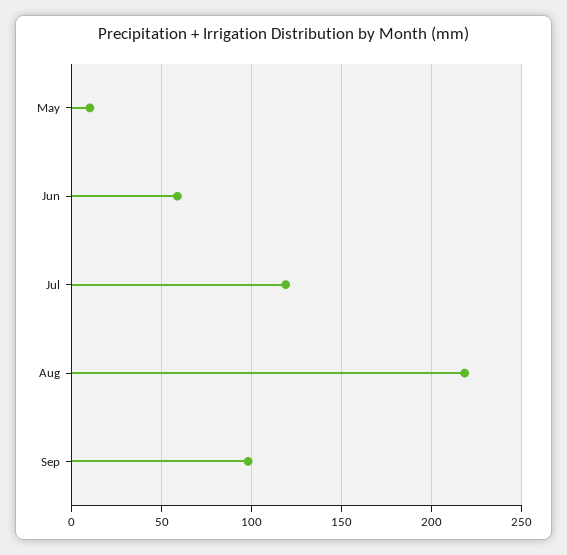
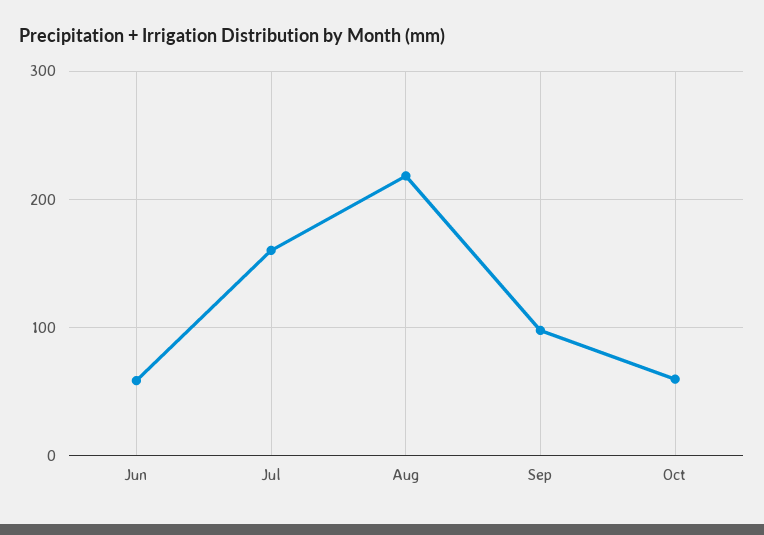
May: 10 -> none
Jul: 120 -> 160
Oct: none -> 60

